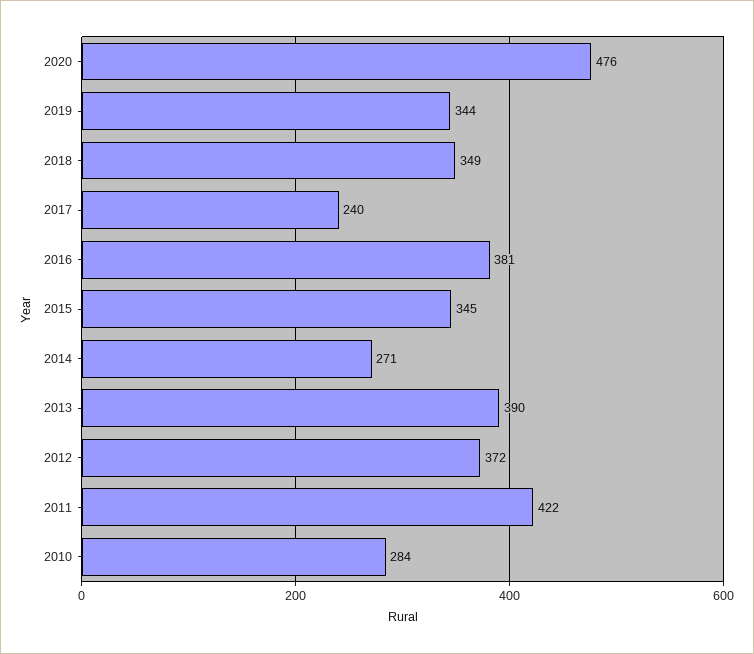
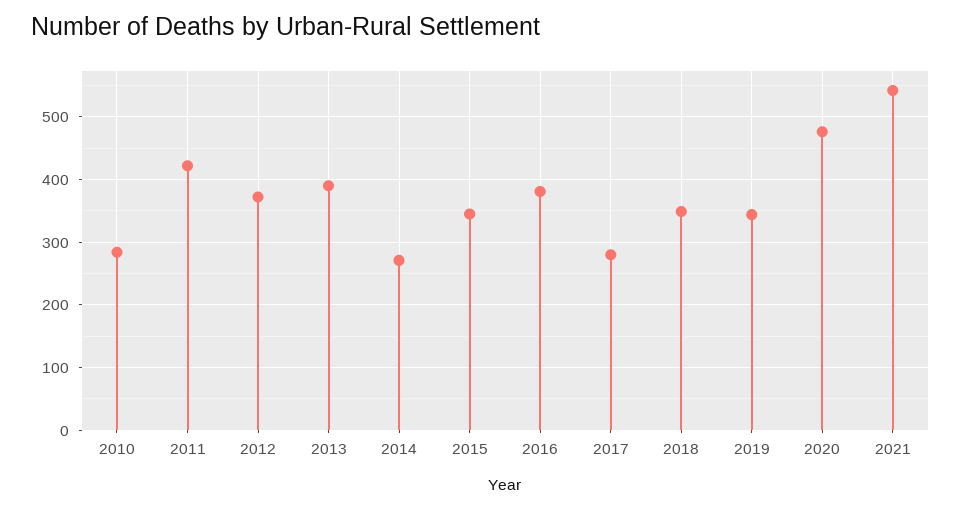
2017: 240 -> 280
2021: none -> 540

